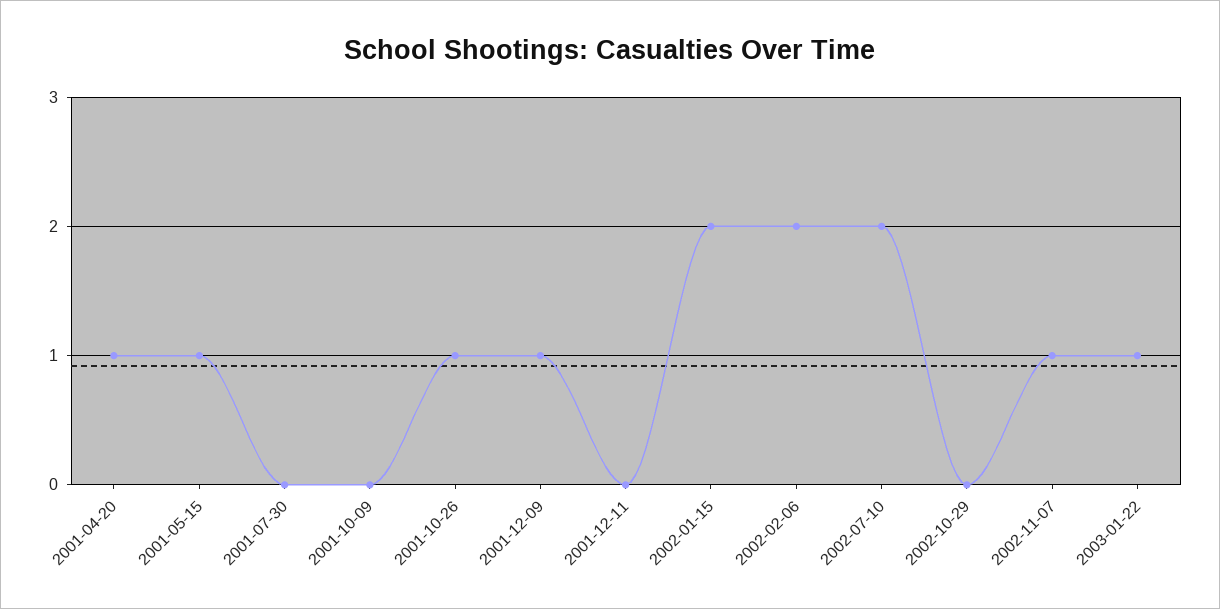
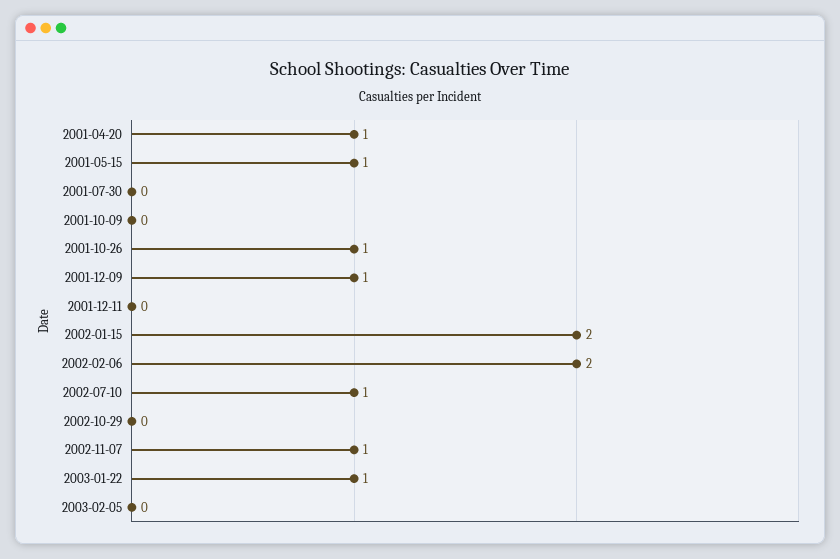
2002-07-10: 2 -> 1
2003-02-05: none -> 0

